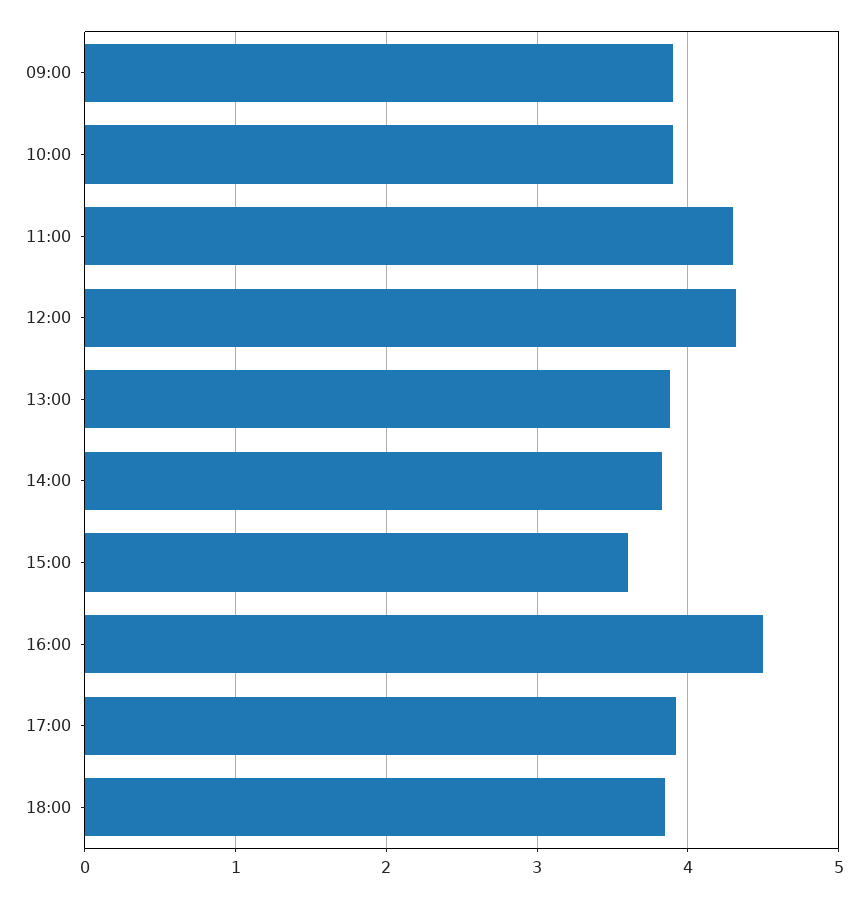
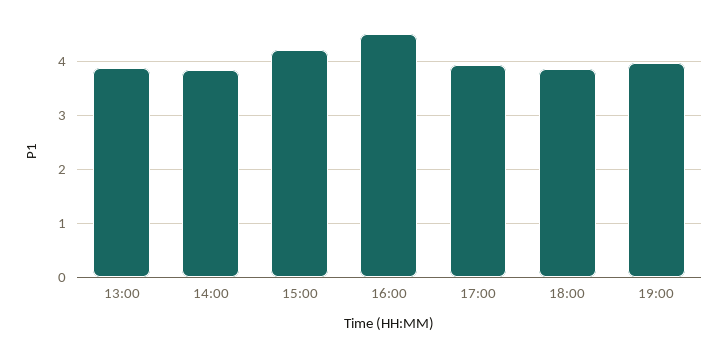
09:00: 3.9 -> none
10:00: 3.9 -> none
11:00: 4.3 -> none
12:00: 4.3 -> none
15:00: 3.6 -> 4.2
19:00: none -> 4

